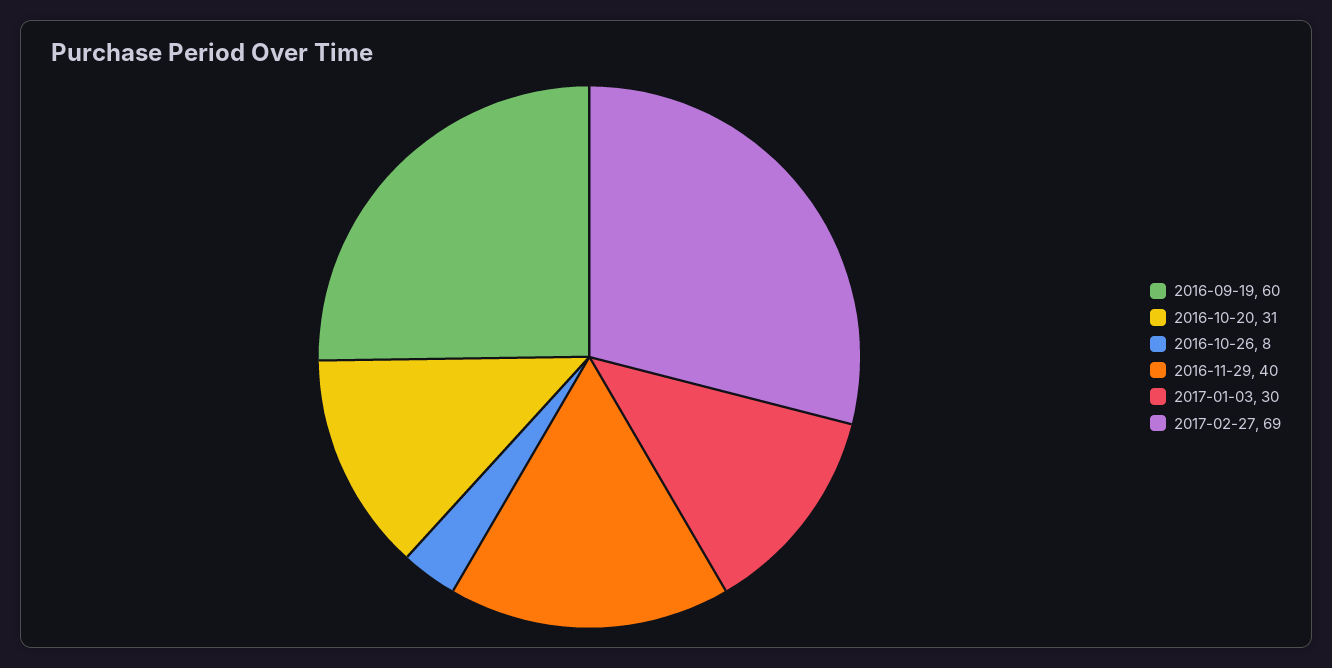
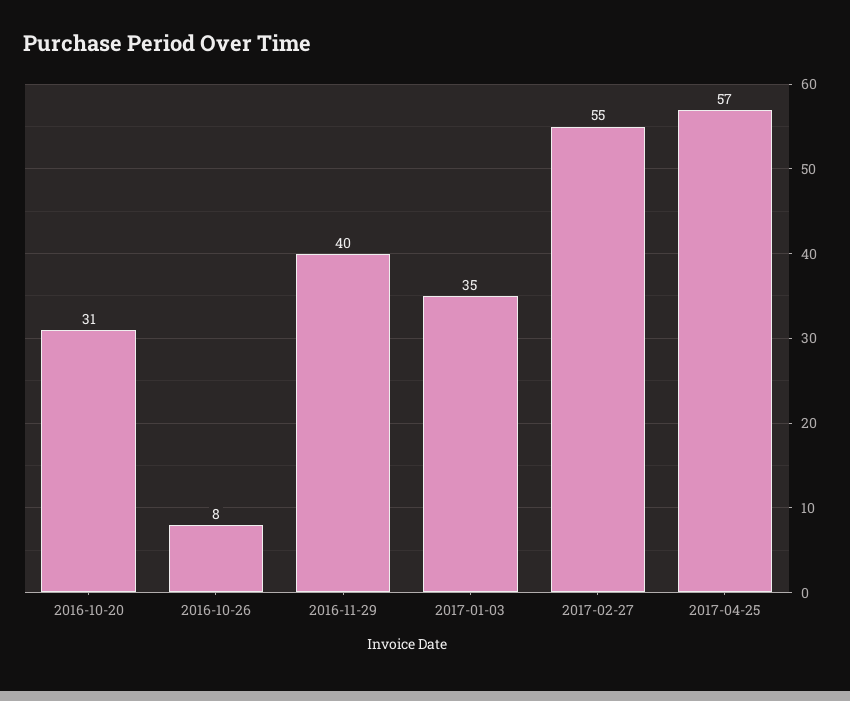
2016-09-19: 60 -> none
2017-01-03: 30 -> 35
2017-02-27: 69 -> 55
2017-04-25: none -> 57

